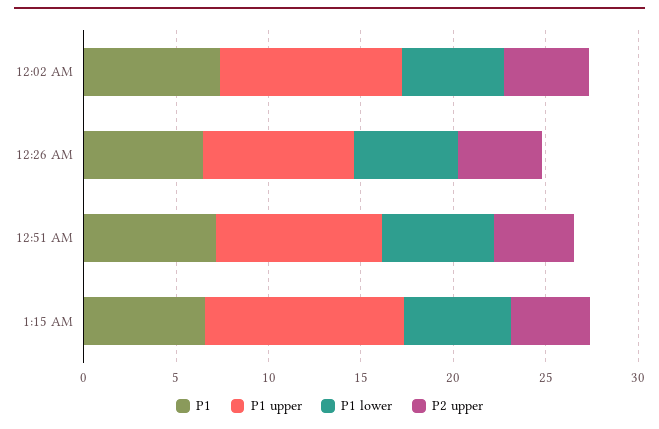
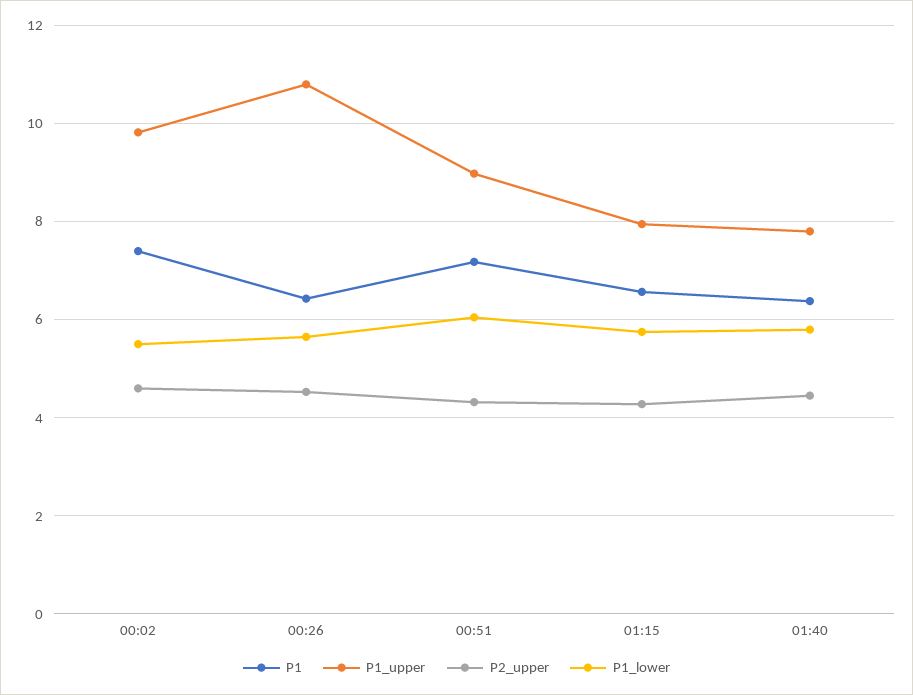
P1 upper, 12:26 AM: 8 -> 10.8
P1 upper, 1:15 AM: 11 -> 8
P1, 01:40: none -> 6.4
P1 upper, 01:40: none -> 7.8
P2 upper, 01:40: none -> 4.4
P1 lower, 01:40: none -> 5.8

